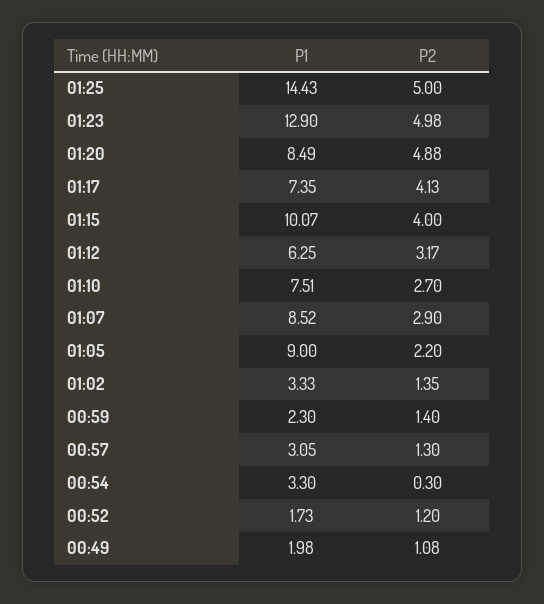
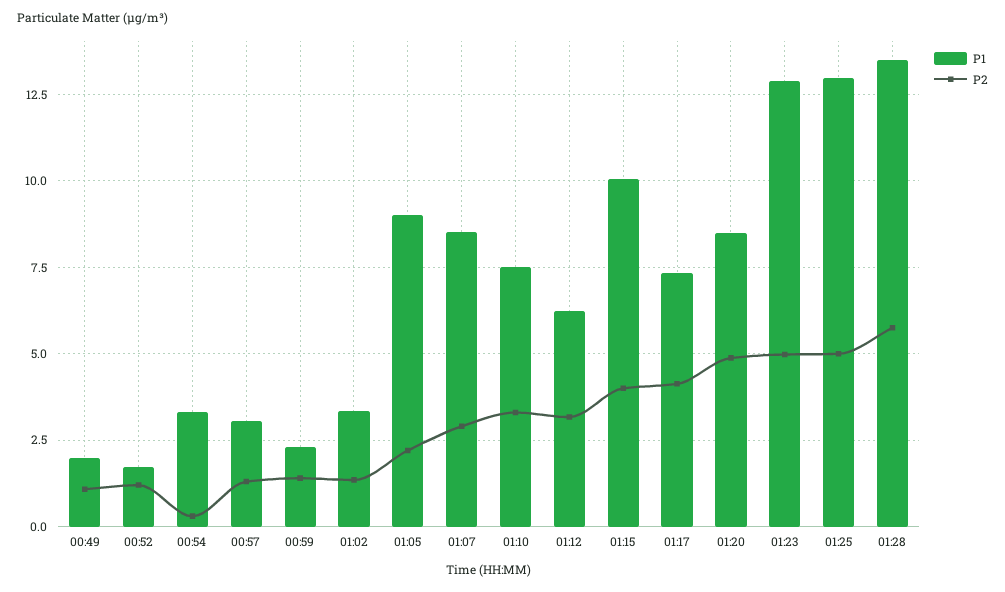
P1, 01:25: 14.43 -> 13
P2, 01:10: 2.7 -> 3.25
P1, 01:28: none -> 13.5
P2, 01:28: none -> 5.75

